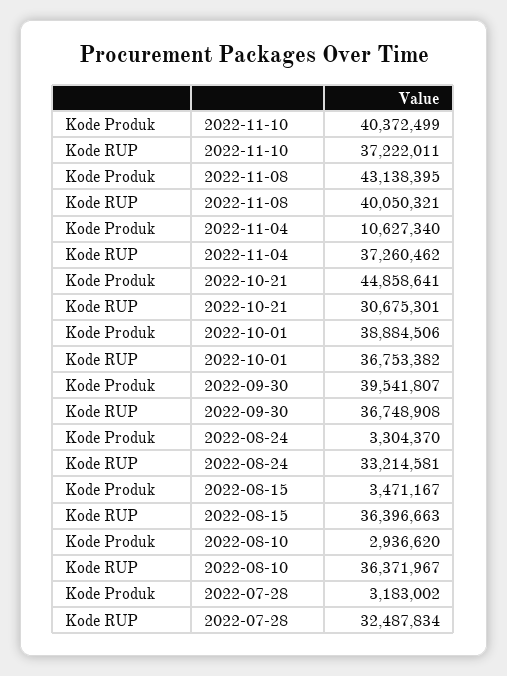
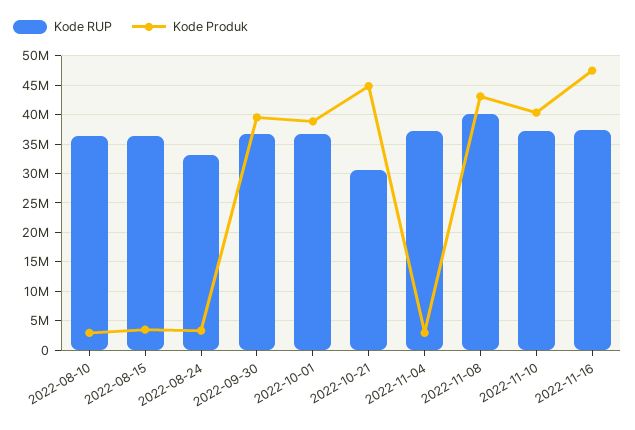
Kode Produk, 2022-11-04: 10627340 -> 2500000
Kode Produk, 2022-07-28: 3183002 -> none
Kode RUP, 2022-07-28: 32487834 -> none
Kode RUP, 2022-11-16: none -> 37500000
Kode Produk, 2022-11-16: none -> 47500000

